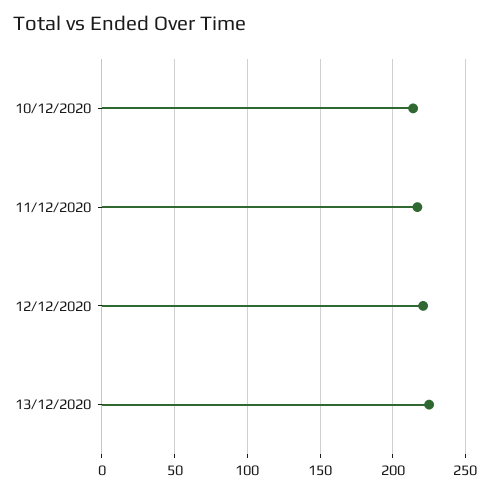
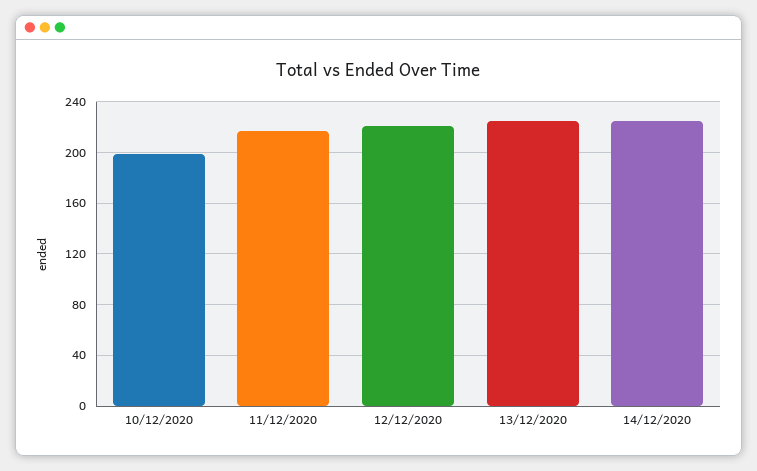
10/12/2020: 215 -> 200
14/12/2020: none -> 225

